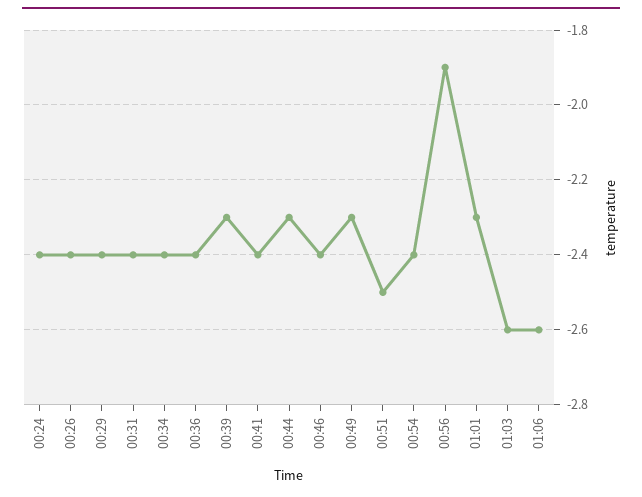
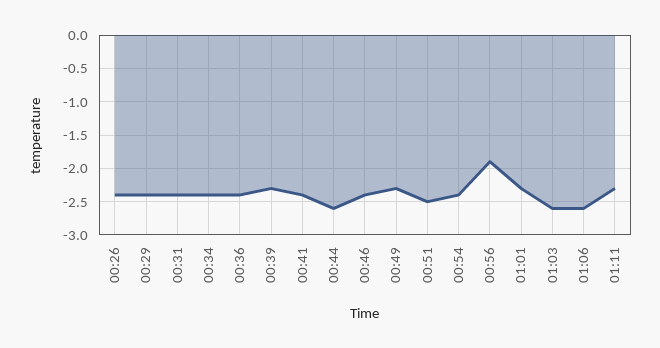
00:24: -2.4 -> none
00:44: -2.3 -> -2.6
01:11: none -> -2.3

